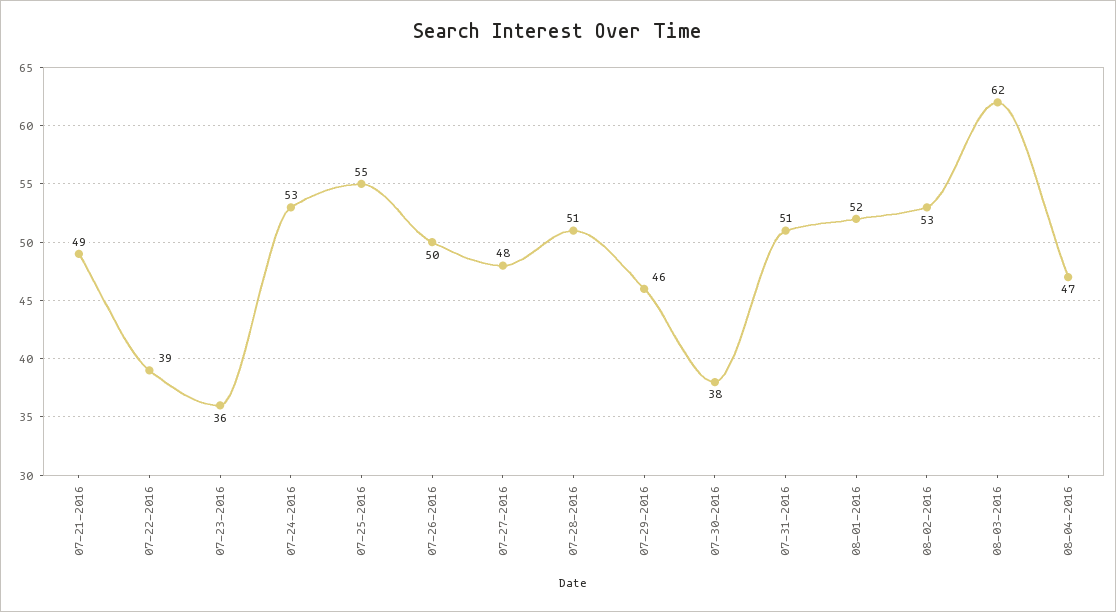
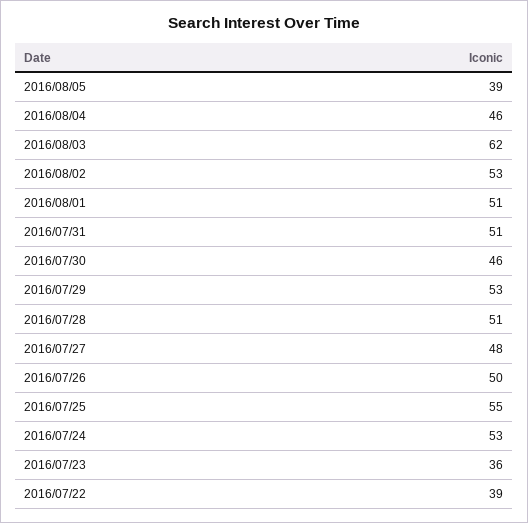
07-21-2016: 49 -> none
07-29-2016: 46 -> 53
07-30-2016: 38 -> 46
08-01-2016: 52 -> 51
08-04-2016: 47 -> 46
2016/08/05: none -> 39

